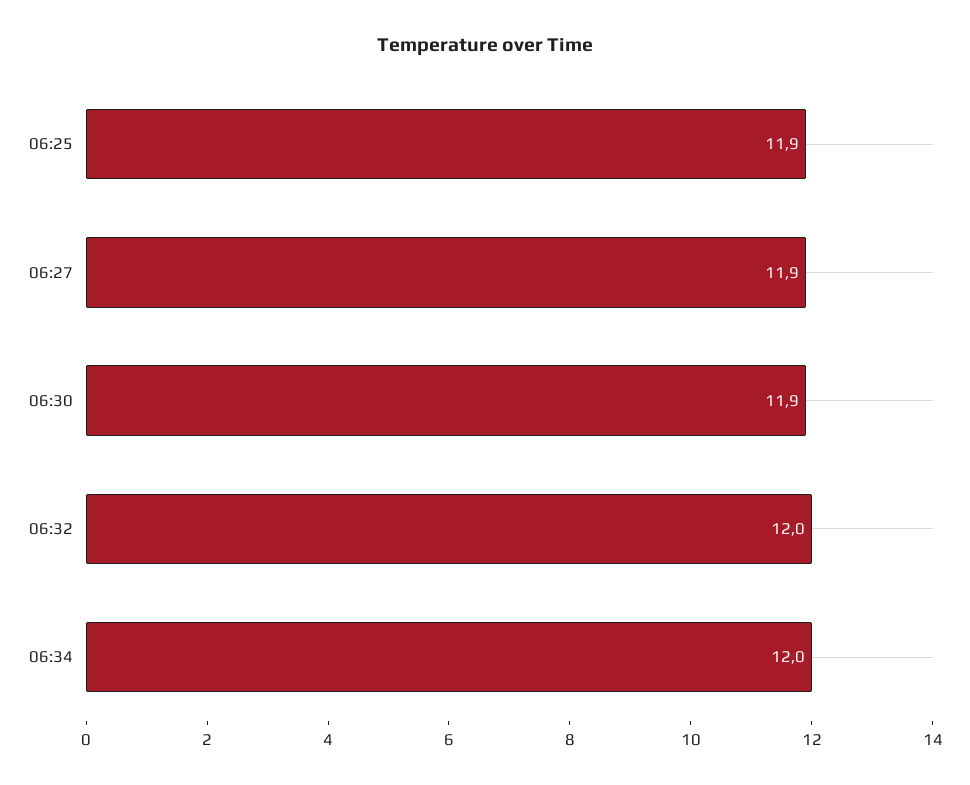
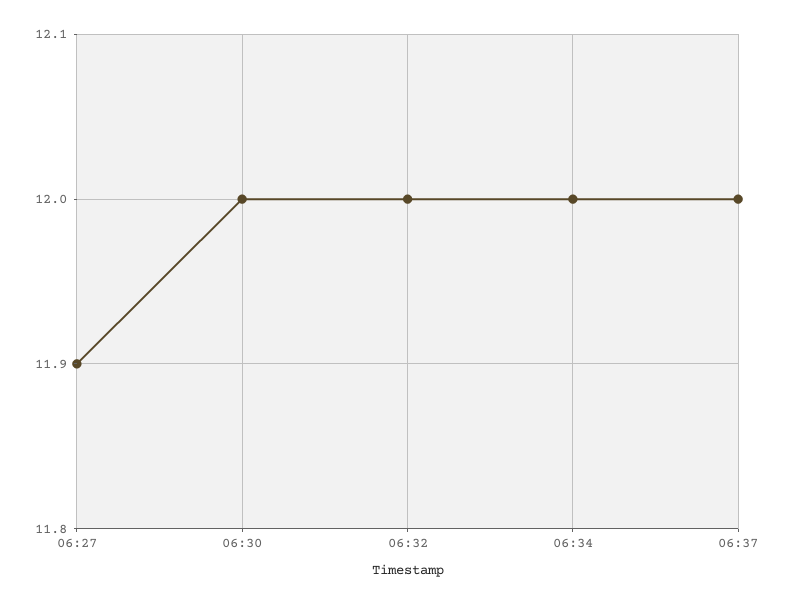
06:25: 11.9 -> none
06:30: 11.9 -> 12
06:37: none -> 12

